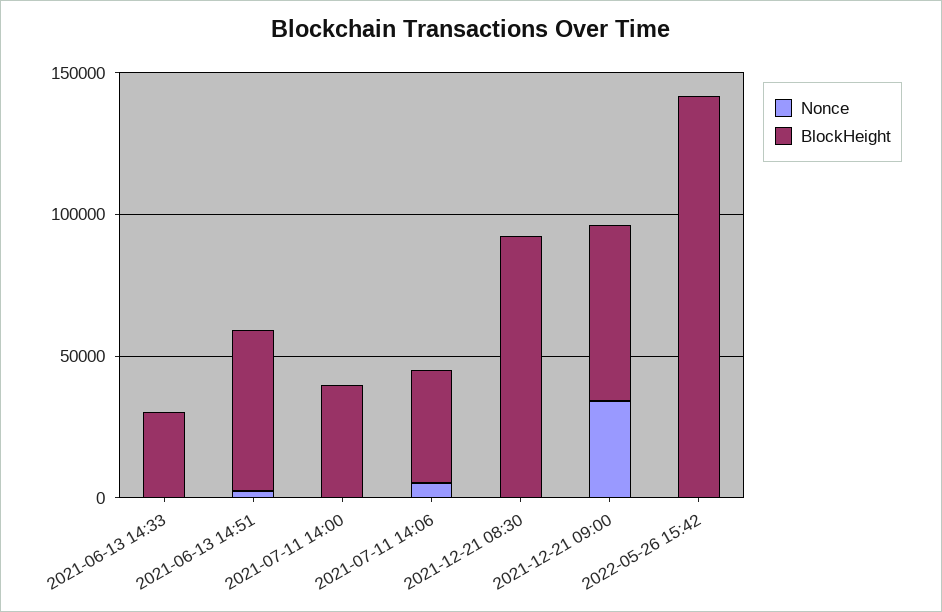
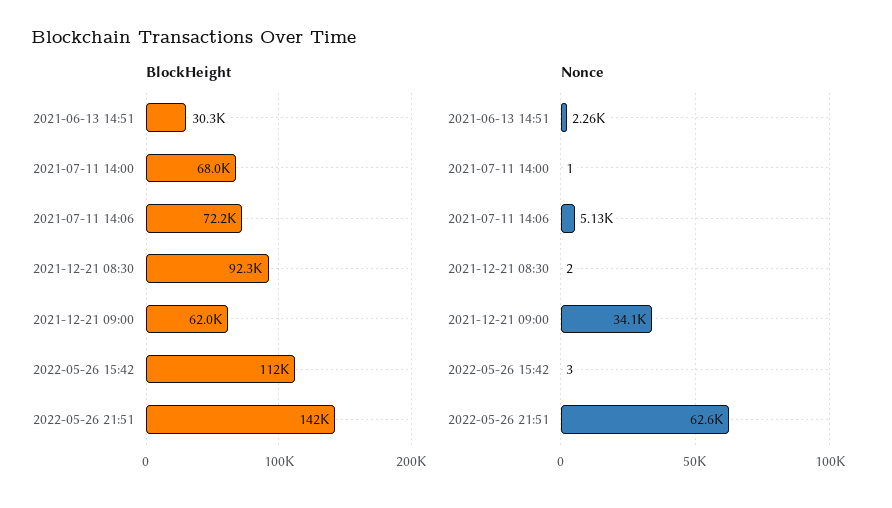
Nonce, 2021-06-13 14:33: 0 -> none
BlockHeight, 2021-06-13 14:33: 30000 -> none
BlockHeight, 2021-06-13 14:51: 60000 -> 30300
BlockHeight, 2021-07-11 14:00: 40000 -> 68000
BlockHeight, 2021-07-11 14:06: 40000 -> 72200
BlockHeight, 2022-05-26 15:42: 140000 -> 112000
BlockHeight, 2022-05-26 21:51: none -> 142000
Nonce, 2022-05-26 21:51: none -> 62600

